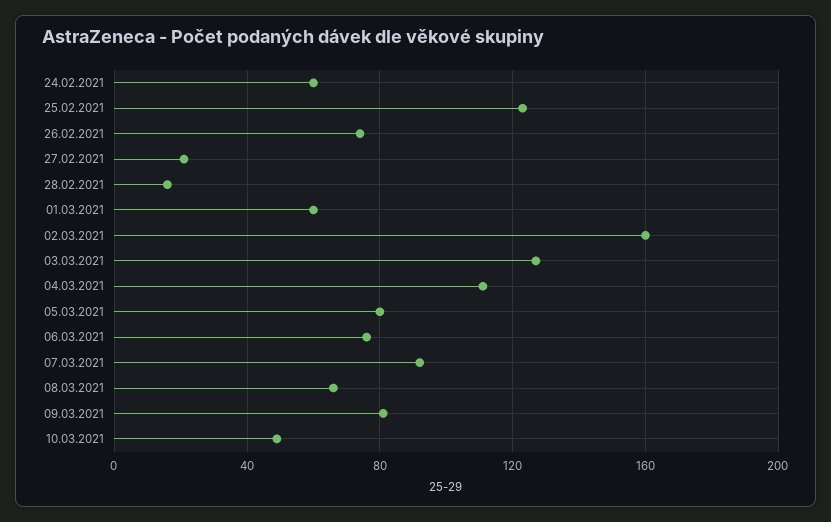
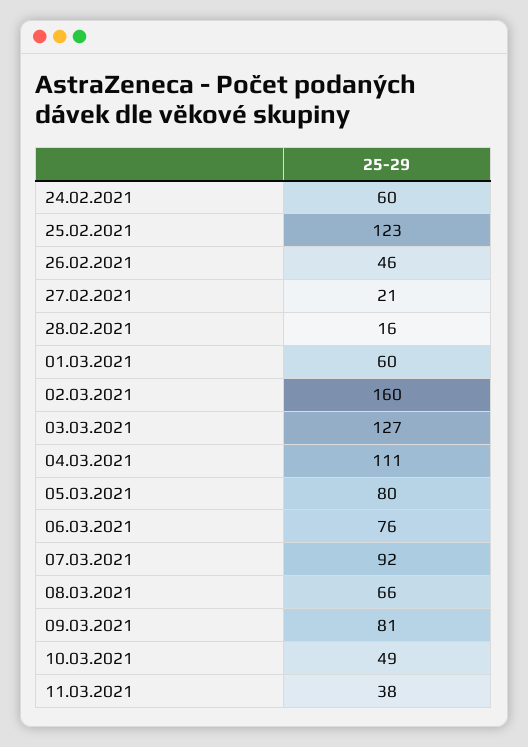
26.02.2021: 75 -> 46
11.03.2021: none -> 38

